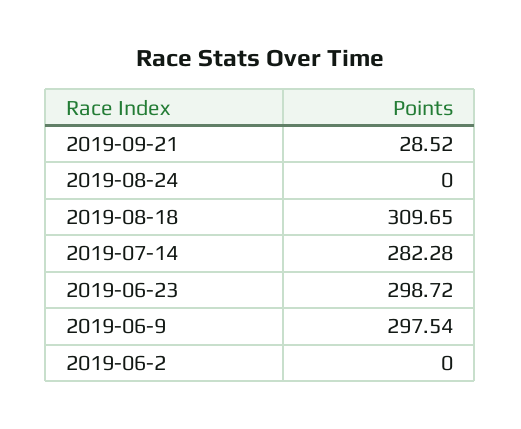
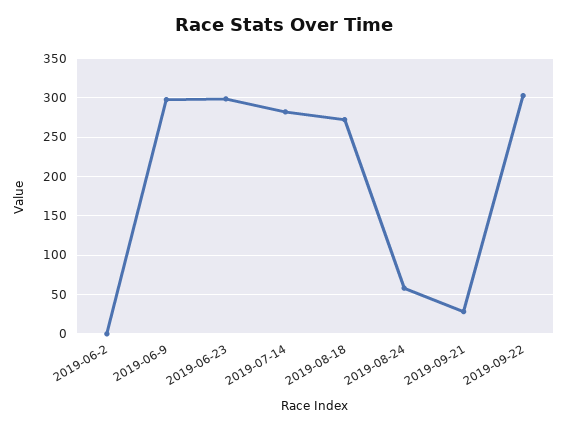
2019-08-24: 0 -> 60
2019-08-18: 309.65 -> 270
2019-09-22: none -> 300

